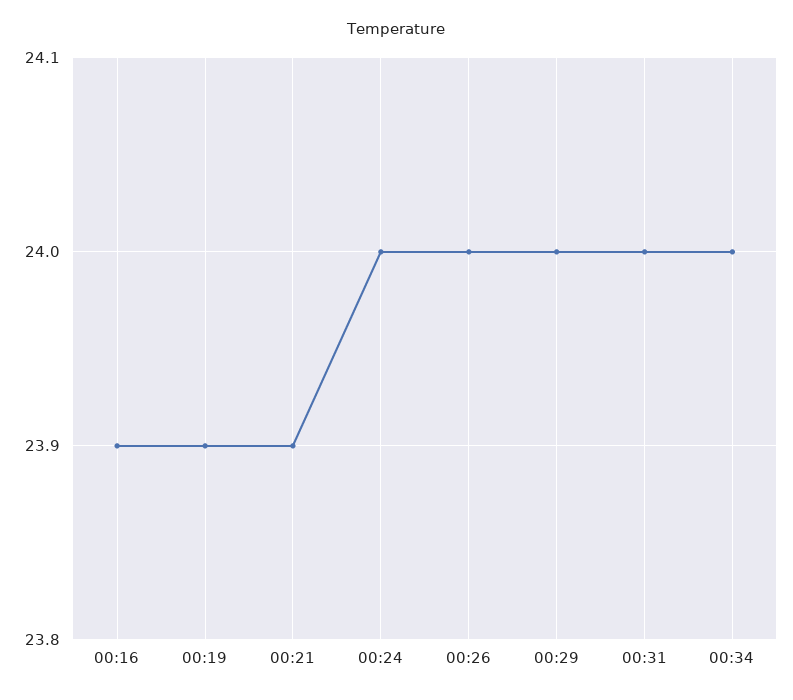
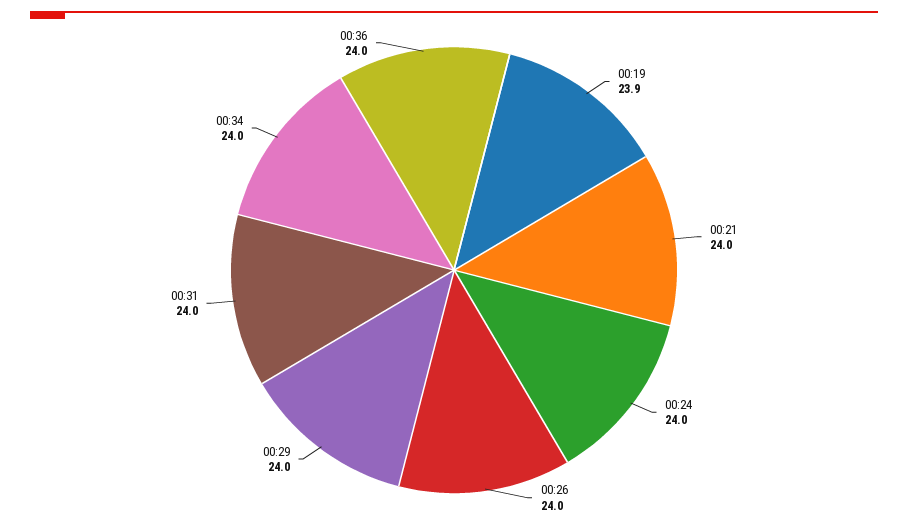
00:16: 23.9 -> none
00:21: 23.9 -> 24
00:36: none -> 24

